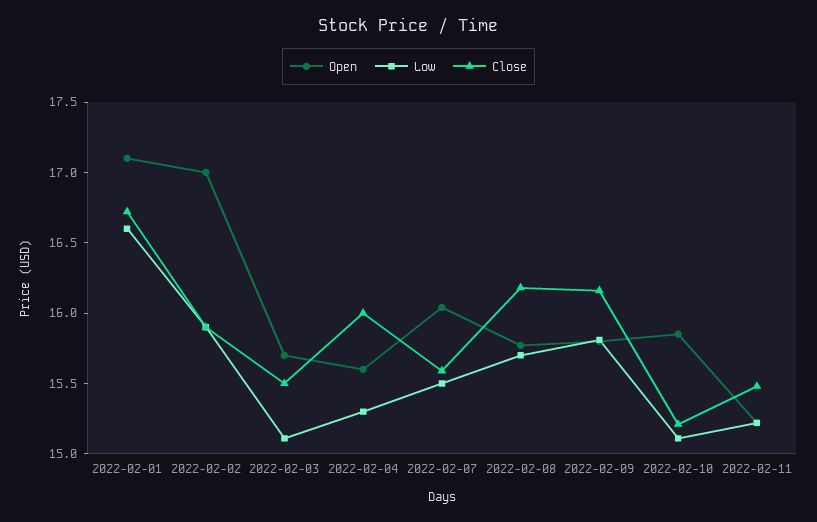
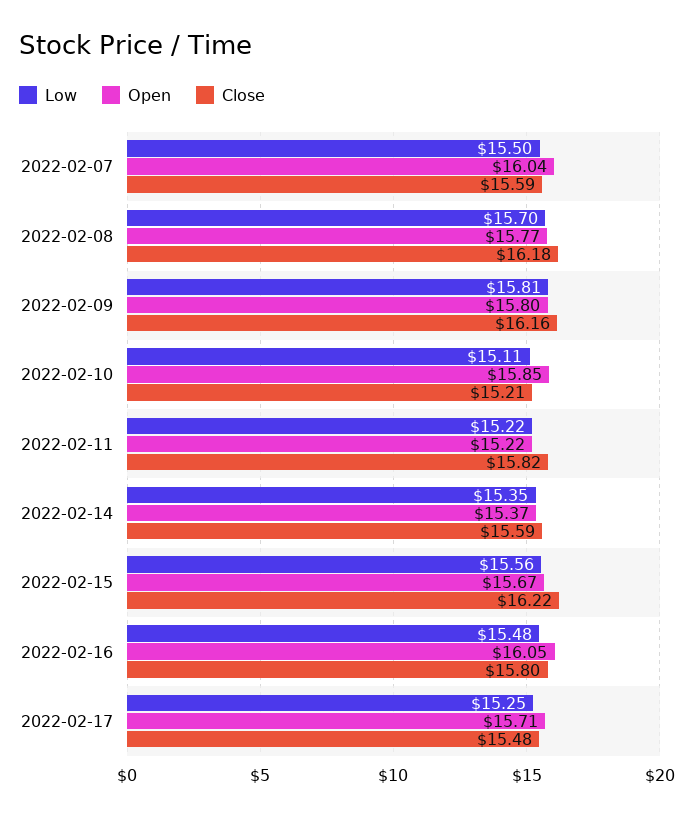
Open, 2022-02-01: 17.1 -> none
Low, 2022-02-01: 16.6 -> none
Close, 2022-02-01: 16.7 -> none
Open, 2022-02-02: 17 -> none
Low, 2022-02-02: 15.9 -> none
Close, 2022-02-02: 15.9 -> none
Open, 2022-02-03: 15.7 -> none
Low, 2022-02-03: 15.1 -> none
Close, 2022-02-03: 15.5 -> none
Open, 2022-02-04: 15.6 -> none
Low, 2022-02-04: 15.3 -> none
Close, 2022-02-04: 16 -> none
Close, 2022-02-11: 15.5 -> 15.82
Low, 2022-02-14: none -> 15.35
Open, 2022-02-14: none -> 15.37
Close, 2022-02-14: none -> 15.59
Low, 2022-02-15: none -> 15.56
Open, 2022-02-15: none -> 15.67
Close, 2022-02-15: none -> 16.22
Low, 2022-02-16: none -> 15.48
Open, 2022-02-16: none -> 16.05
Close, 2022-02-16: none -> 15.8
Low, 2022-02-17: none -> 15.25
Open, 2022-02-17: none -> 15.71
Close, 2022-02-17: none -> 15.48

